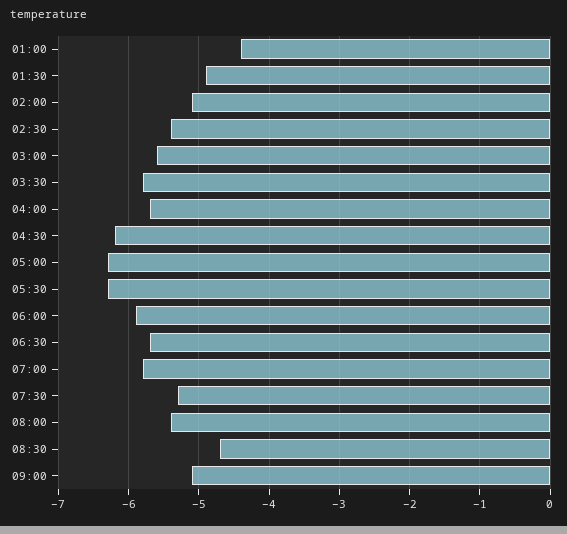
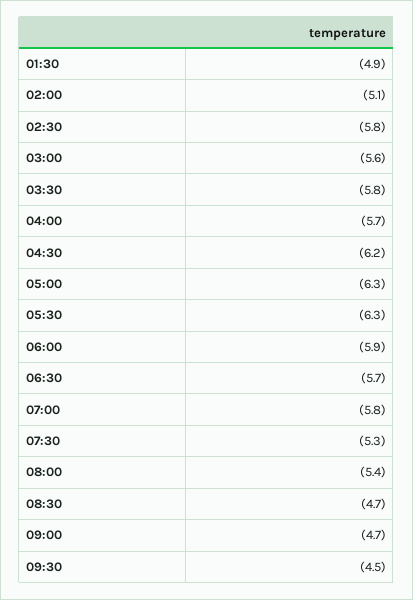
01:00: -4.4 -> none
02:30: -5.4 -> -5.8
09:00: -5.1 -> -4.7
09:30: none -> -4.5

